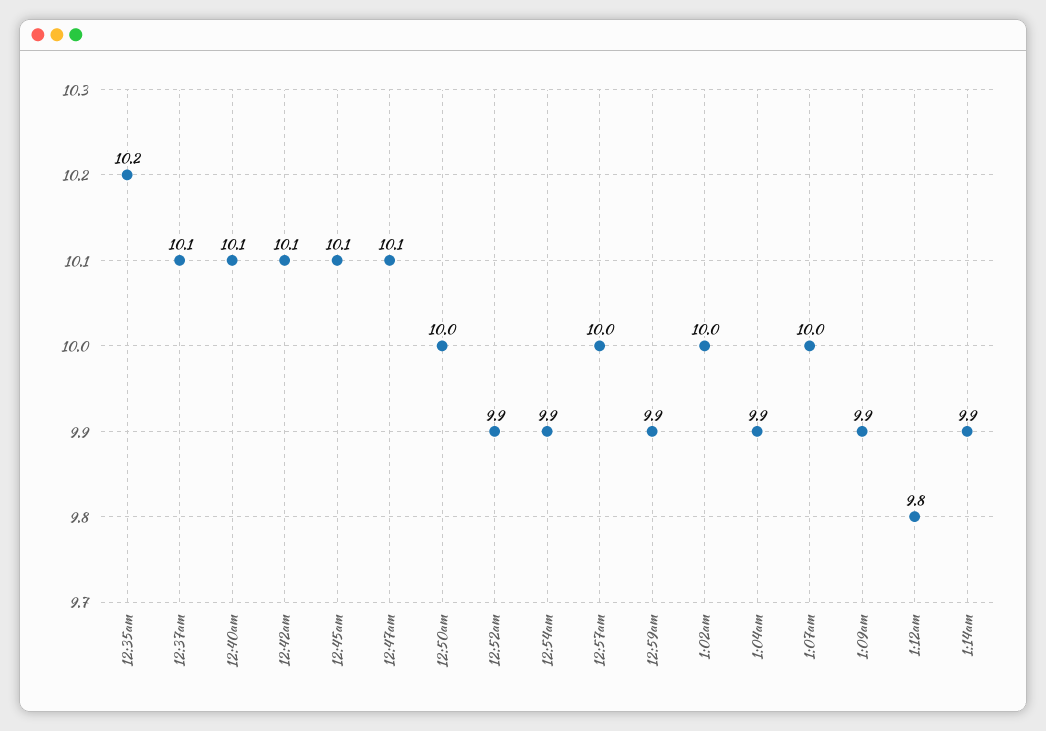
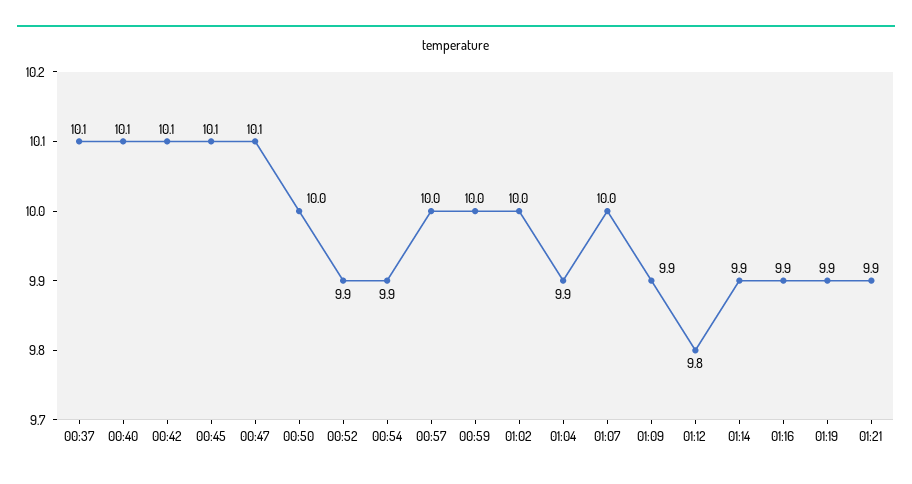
12:35am: 10.2 -> none
12:59am: 9.9 -> 10
01:16: none -> 9.9
01:19: none -> 9.9
01:21: none -> 9.9

